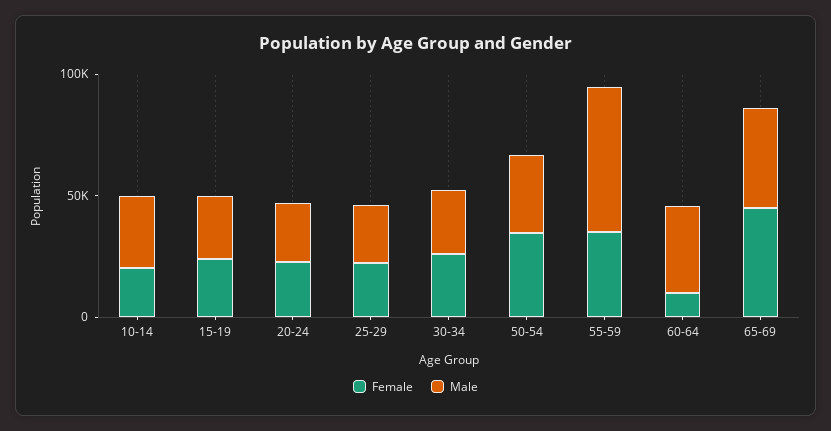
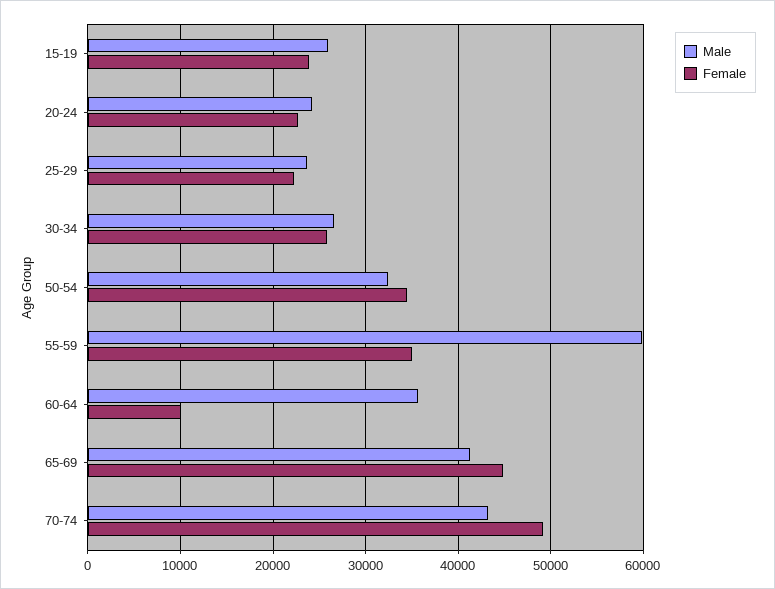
Female, 10-14: 20000 -> none
Male, 10-14: 30000 -> none
Male, 70-74: none -> 43000
Female, 70-74: none -> 49000

